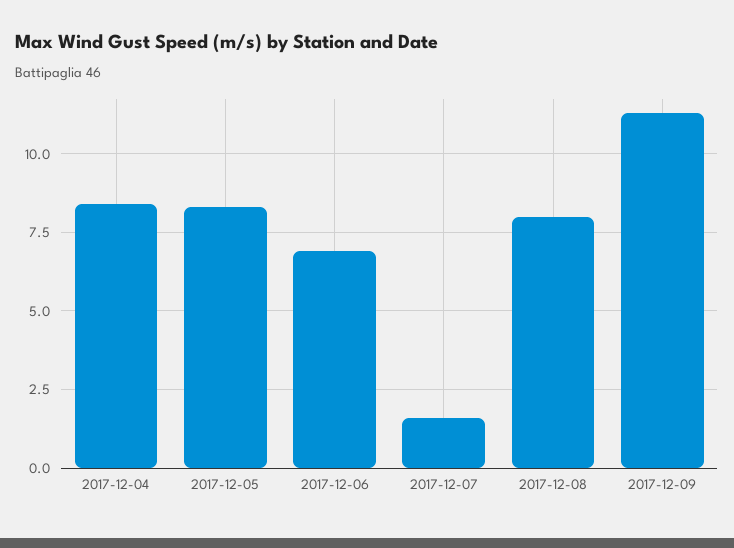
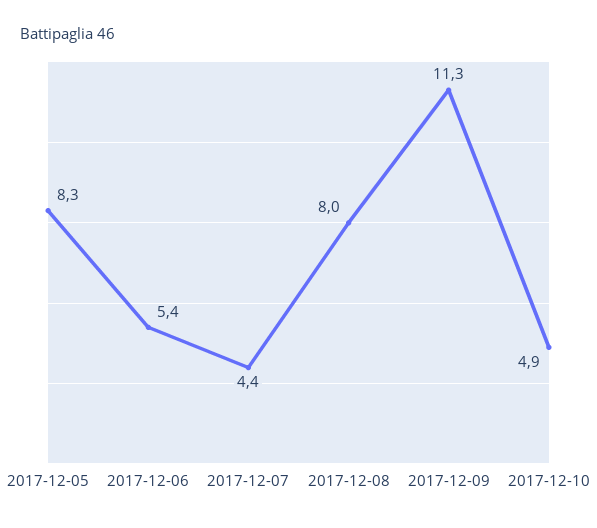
2017-12-04: 8.5 -> none
2017-12-06: 7 -> 5.4
2017-12-07: 1.5 -> 4.4
2017-12-10: none -> 4.9

